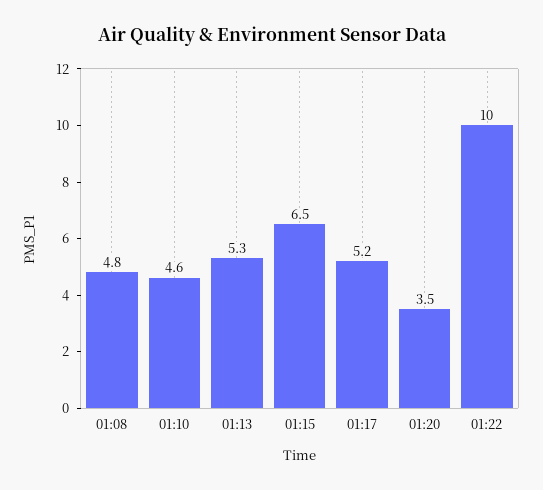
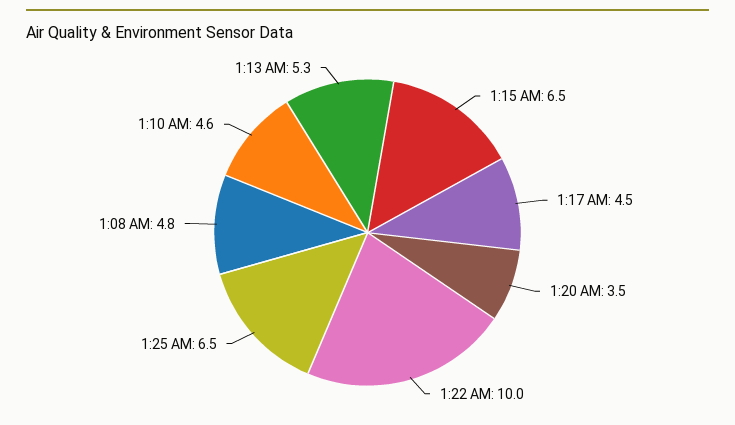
01:17: 5.2 -> 4.5
1:25 AM: none -> 6.5

